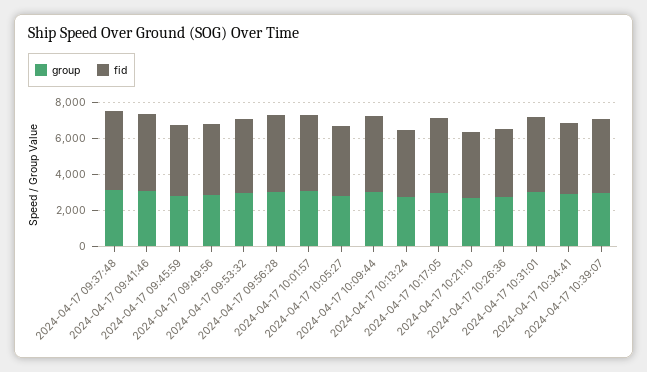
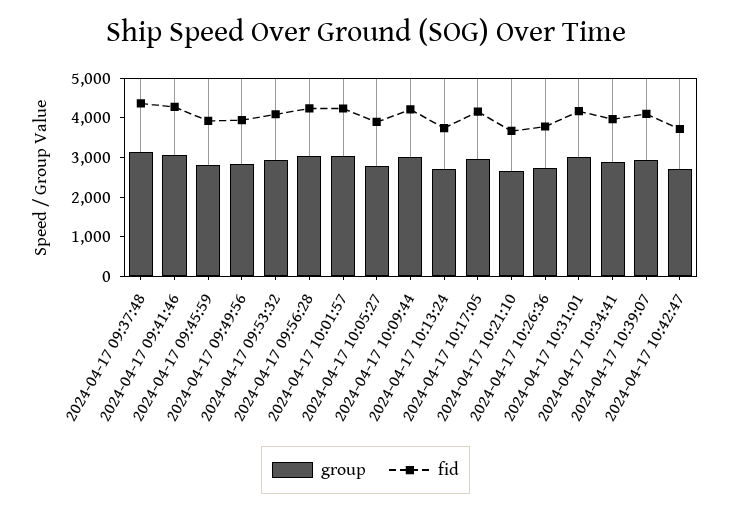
group, 2024-04-17 10:42:47: none -> 2750
fid, 2024-04-17 10:42:47: none -> 3750

